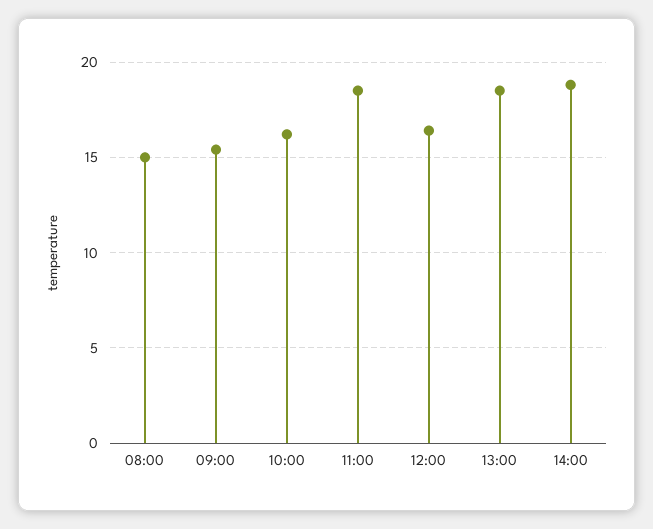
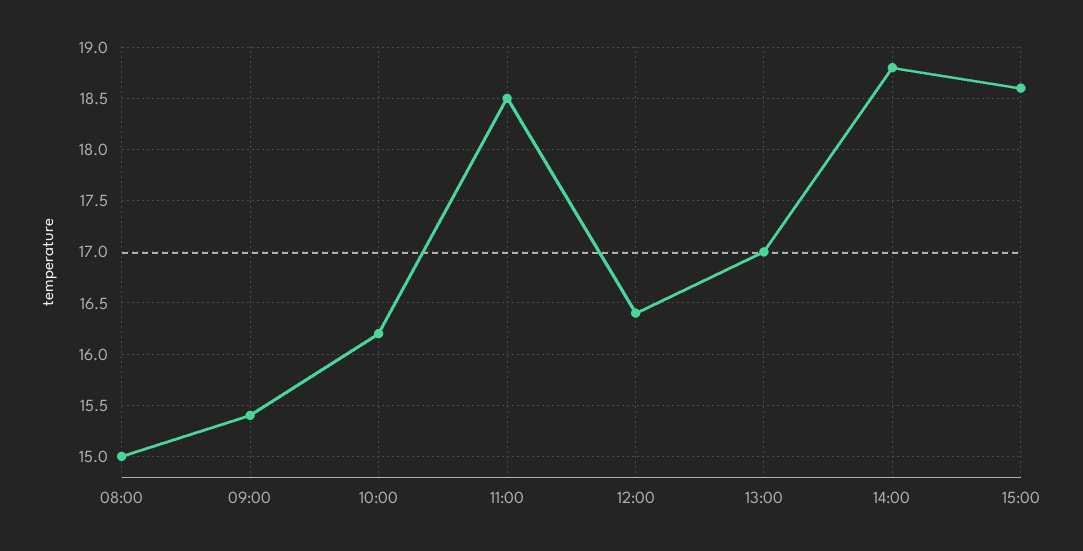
13:00: 18.5 -> 17
15:00: none -> 18.6

